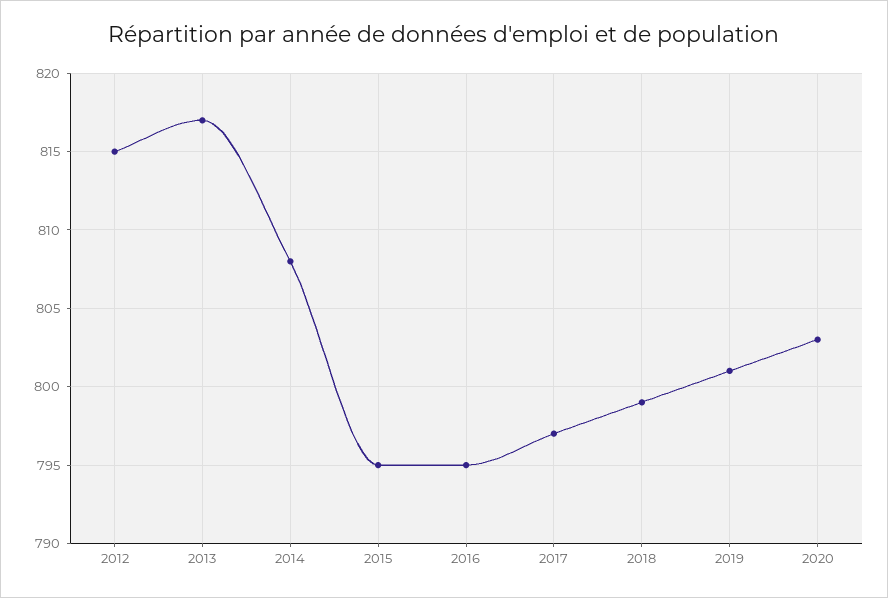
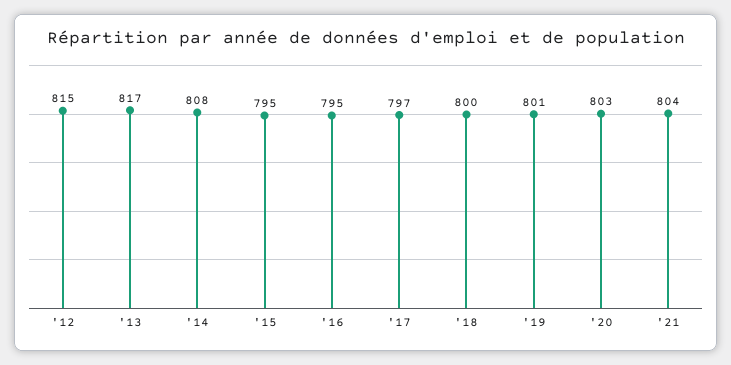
2018: 799 -> 800
'21: none -> 804

